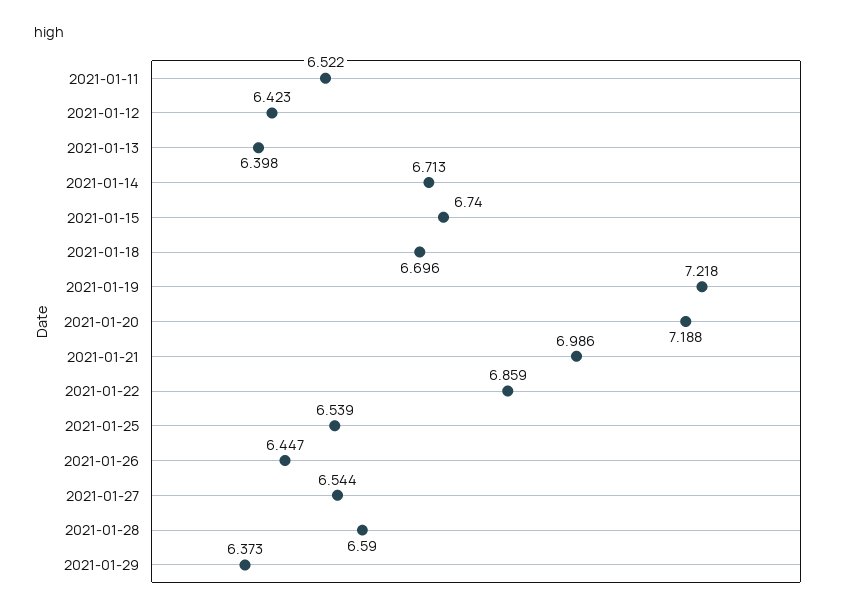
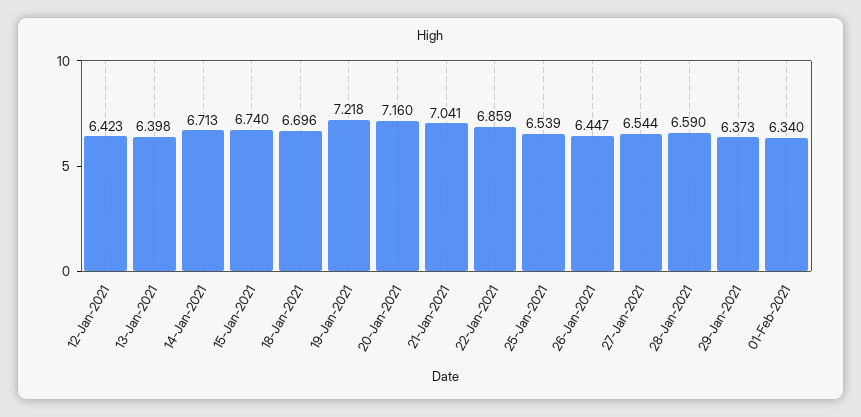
2021-01-11: 6.522 -> none
2021-01-20: 7.188 -> 7.16
2021-01-21: 6.986 -> 7.041
01-Feb-2021: none -> 6.34

